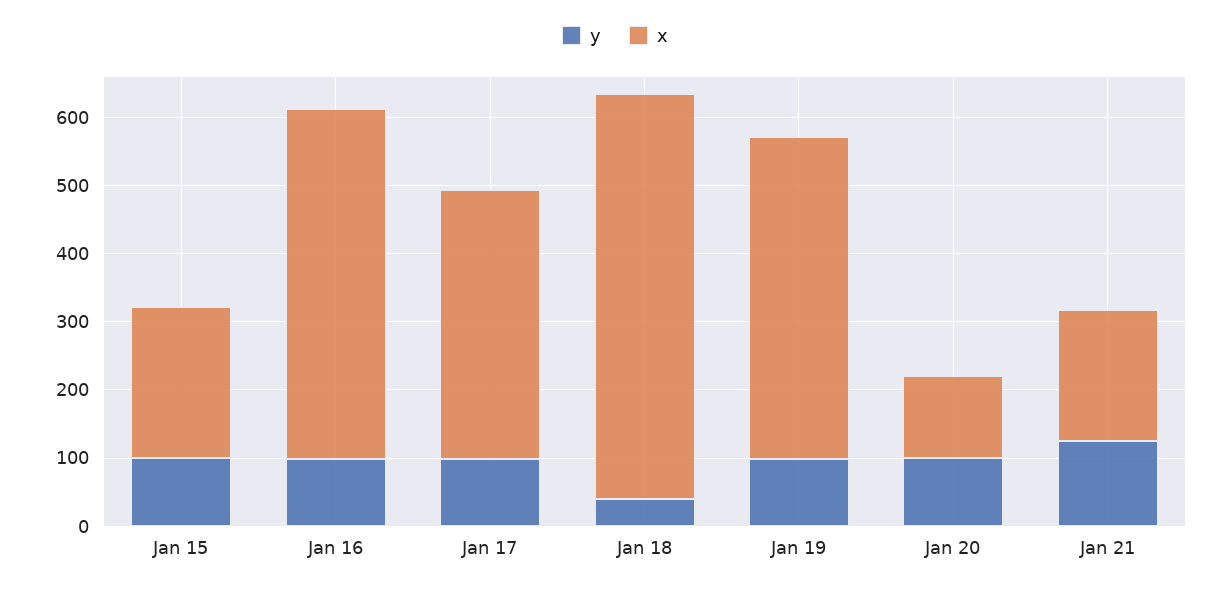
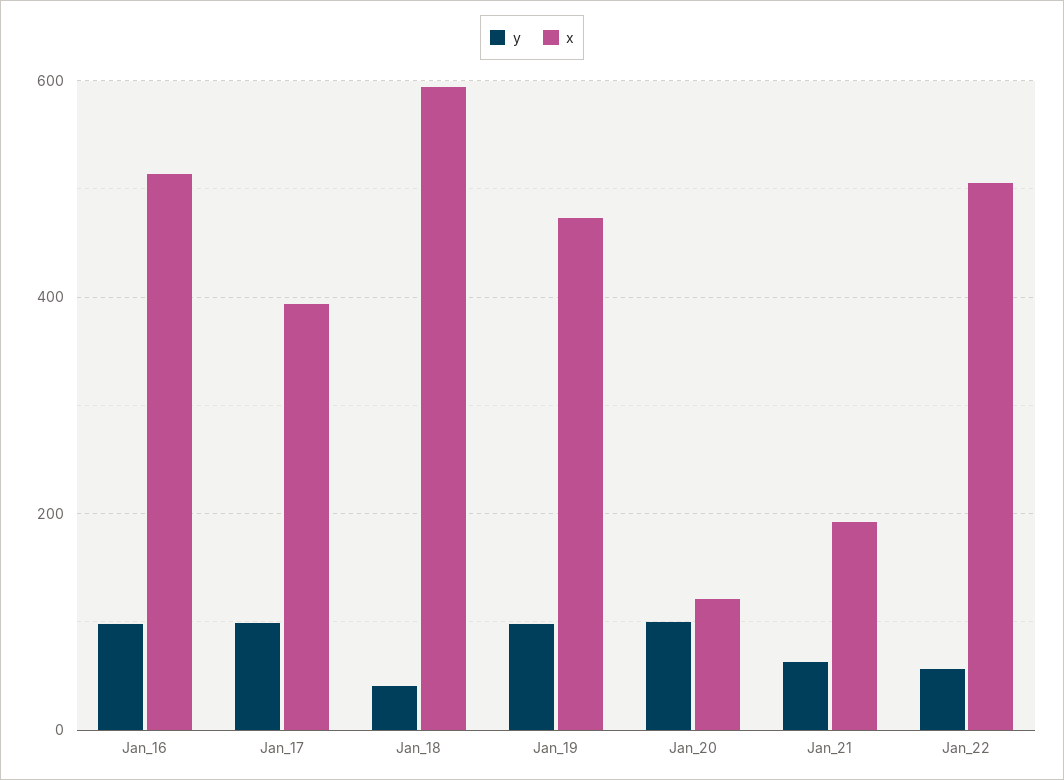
y, Jan 15: 100 -> none
x, Jan 15: 220 -> none
y, Jan 21: 120 -> 60
y, Jan_22: none -> 60
x, Jan_22: none -> 500

